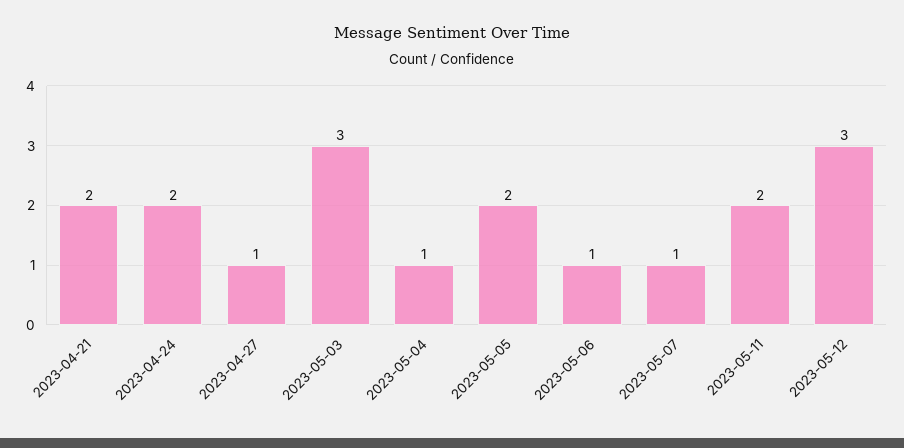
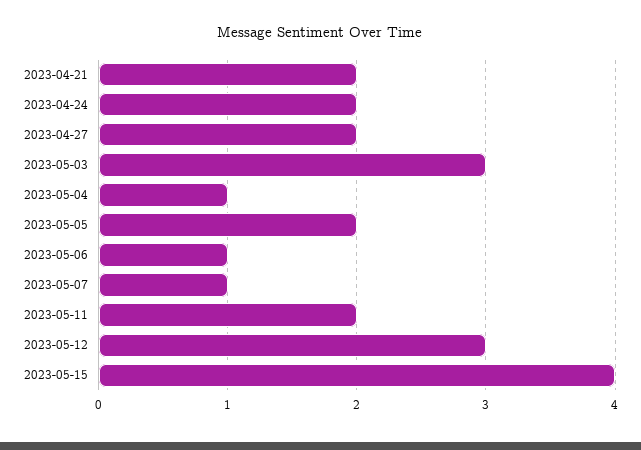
2023-04-27: 1 -> 2
2023-05-15: none -> 4

